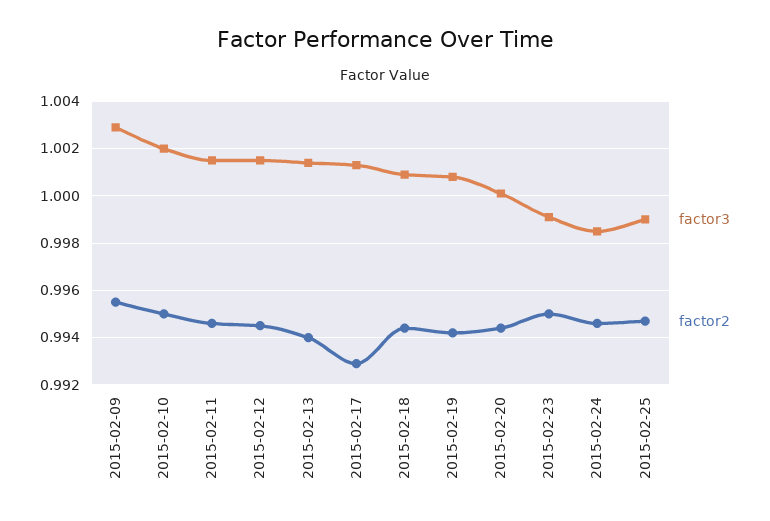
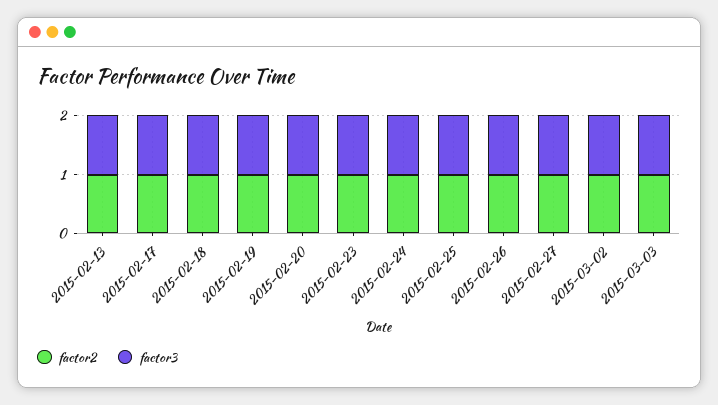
factor3, 2015-02-09: 1.003 -> none
factor2, 2015-02-09: 0.9955 -> none
factor3, 2015-02-10: 1.002 -> none
factor2, 2015-02-10: 0.995 -> none
factor3, 2015-02-11: 1.0015 -> none
factor2, 2015-02-11: 0.9945 -> none
factor3, 2015-02-12: 1.0015 -> none
factor2, 2015-02-12: 0.9945 -> none
factor2, 2015-02-26: none -> 1
factor3, 2015-02-26: none -> 1
factor2, 2015-02-27: none -> 1
factor3, 2015-02-27: none -> 1
factor2, 2015-03-02: none -> 1
factor3, 2015-03-02: none -> 1
factor2, 2015-03-03: none -> 1
factor3, 2015-03-03: none -> 1

